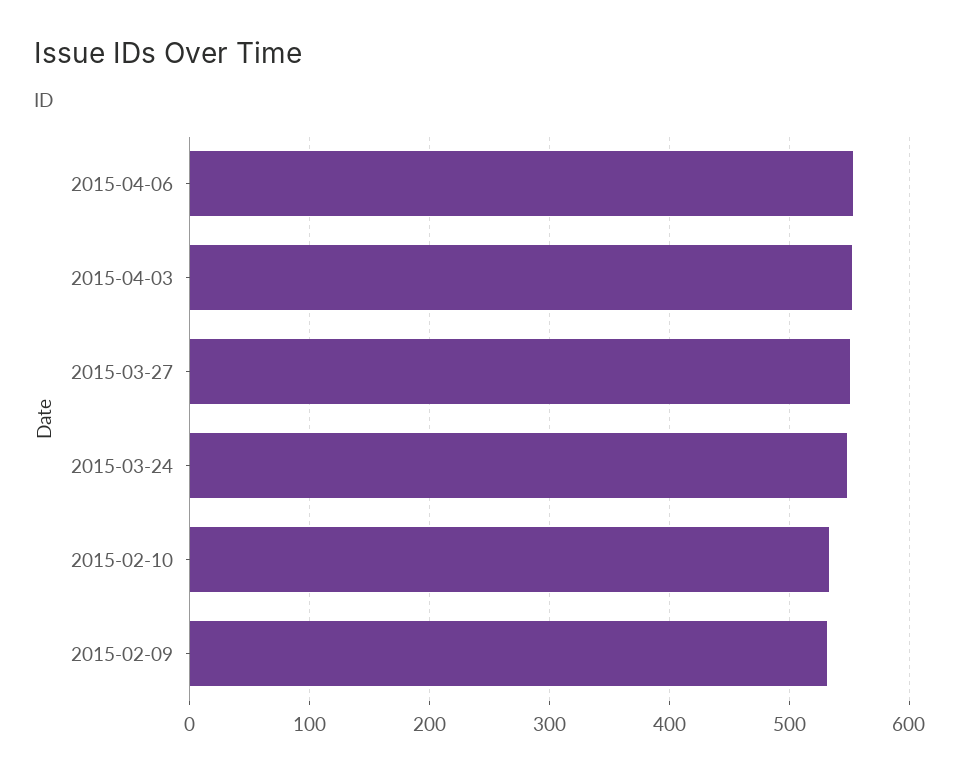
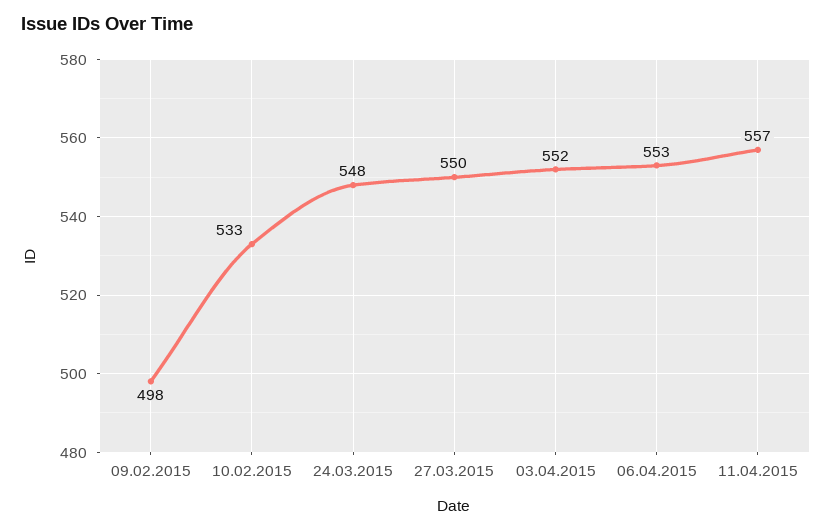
2015-02-09: 530 -> 498
11.04.2015: none -> 557

